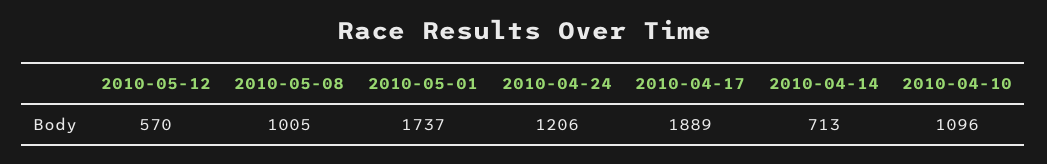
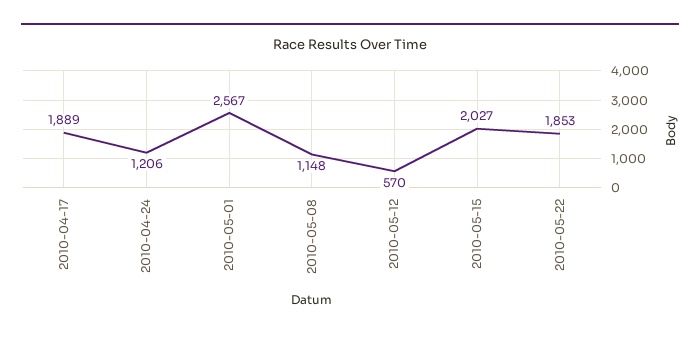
2010-05-08: 1005 -> 1148
2010-05-01: 1737 -> 2567
2010-04-14: 713 -> none
2010-04-10: 1096 -> none
2010-05-15: none -> 2027
2010-05-22: none -> 1853

